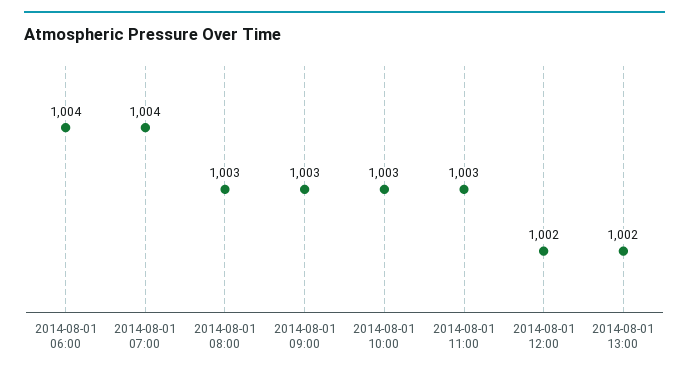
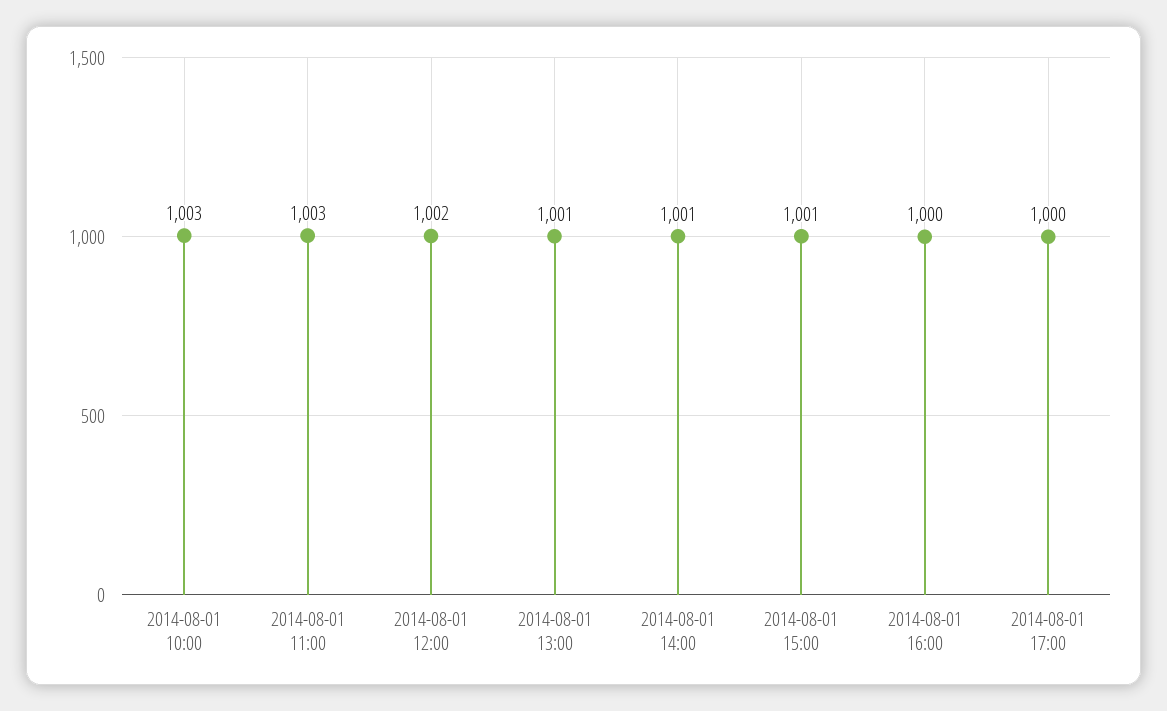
2014-08-01 06:00: 1004 -> none
2014-08-01 07:00: 1004 -> none
2014-08-01 08:00: 1003 -> none
2014-08-01 09:00: 1003 -> none
2014-08-01 13:00: 1002 -> 1001
2014-08-01 14:00: none -> 1001
2014-08-01 15:00: none -> 1001
2014-08-01 16:00: none -> 1000
2014-08-01 17:00: none -> 1000

